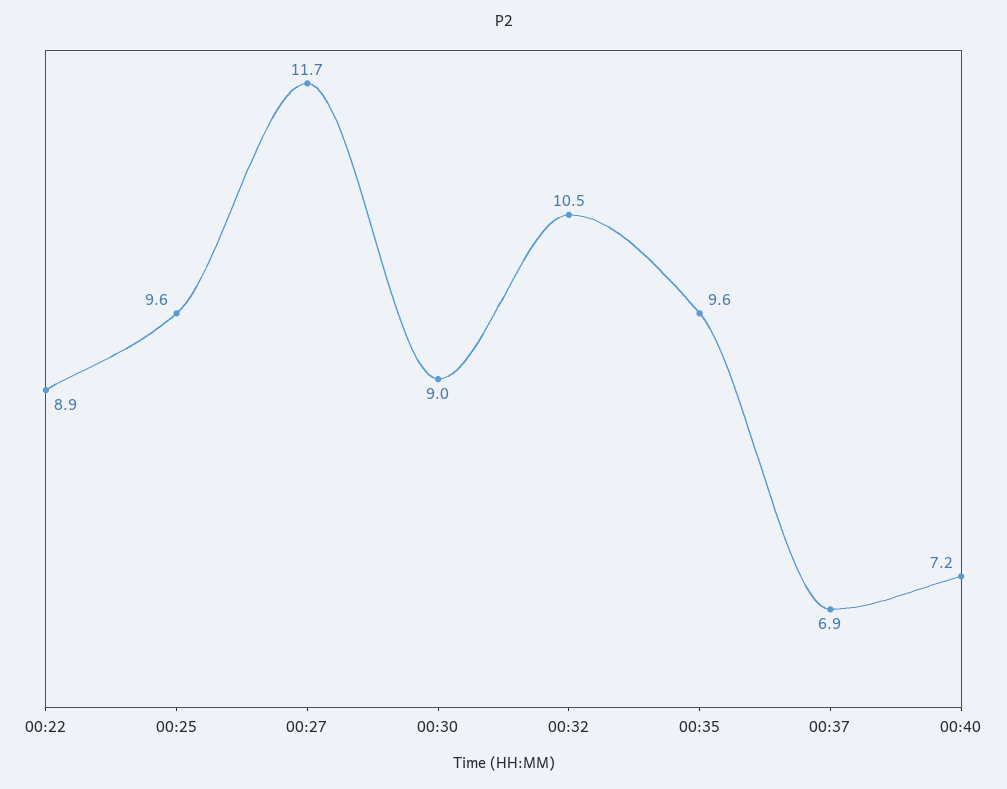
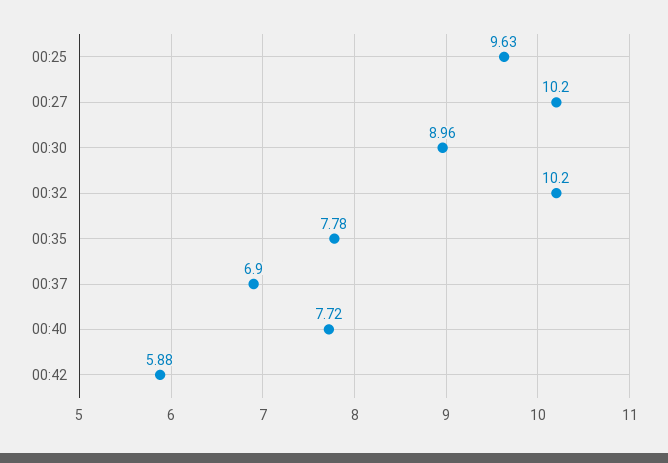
00:22: 8.9 -> none
00:27: 11.7 -> 10.2
00:32: 10.5 -> 10.2
00:35: 9.6 -> 7.78
00:40: 7.2 -> 7.72
00:42: none -> 5.88

